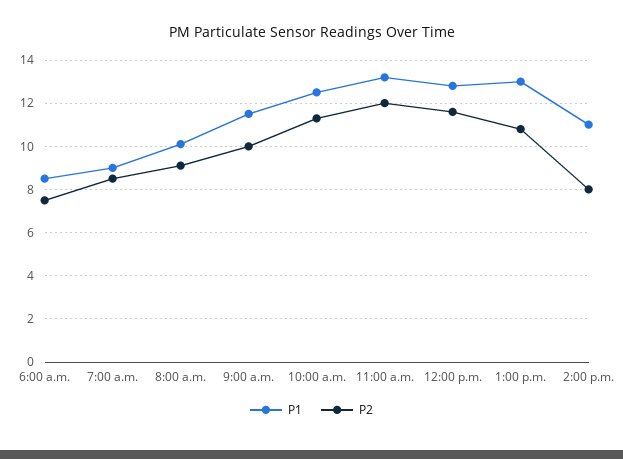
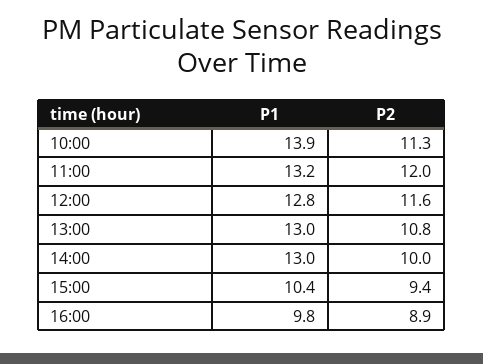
P1, 6:00 a.m.: 8.5 -> none
P2, 6:00 a.m.: 7.5 -> none
P1, 7:00 a.m.: 9 -> none
P2, 7:00 a.m.: 8.5 -> none
P1, 8:00 a.m.: 10 -> none
P2, 8:00 a.m.: 9 -> none
P1, 9:00 a.m.: 11.5 -> none
P2, 9:00 a.m.: 10 -> none
P1, 10:00 a.m.: 12.5 -> 13.9
P1, 2:00 p.m.: 11 -> 13
P2, 2:00 p.m.: 8 -> 10
P1, 15:00: none -> 10.4
P2, 15:00: none -> 9.4
P1, 16:00: none -> 9.8
P2, 16:00: none -> 8.9

